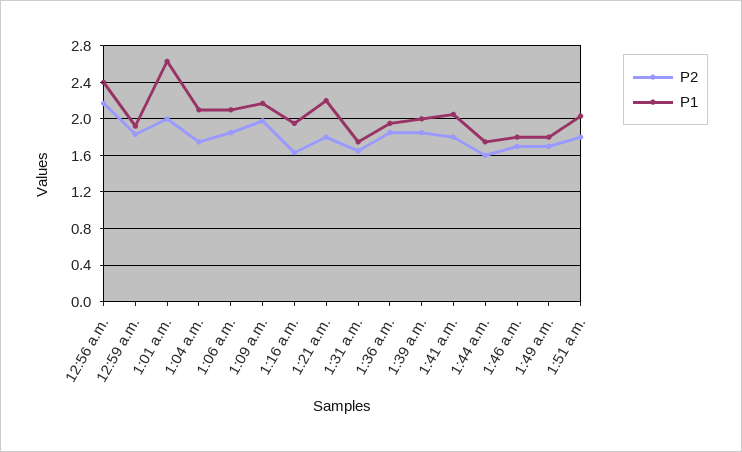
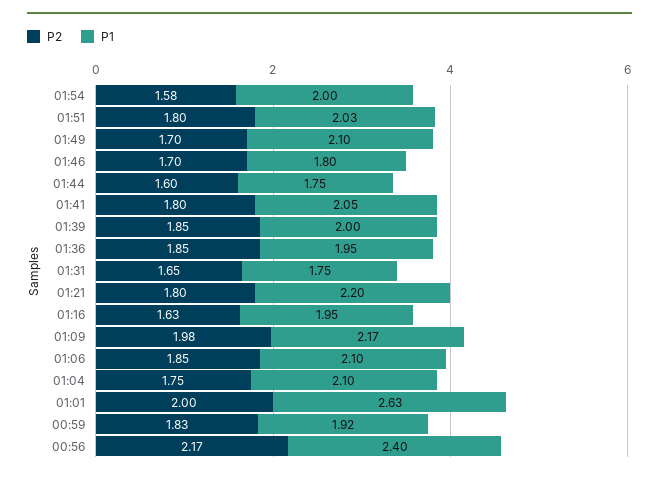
P1, 1:49 a.m.: 1.8 -> 2.1
P2, 01:54: none -> 1.58
P1, 01:54: none -> 2

